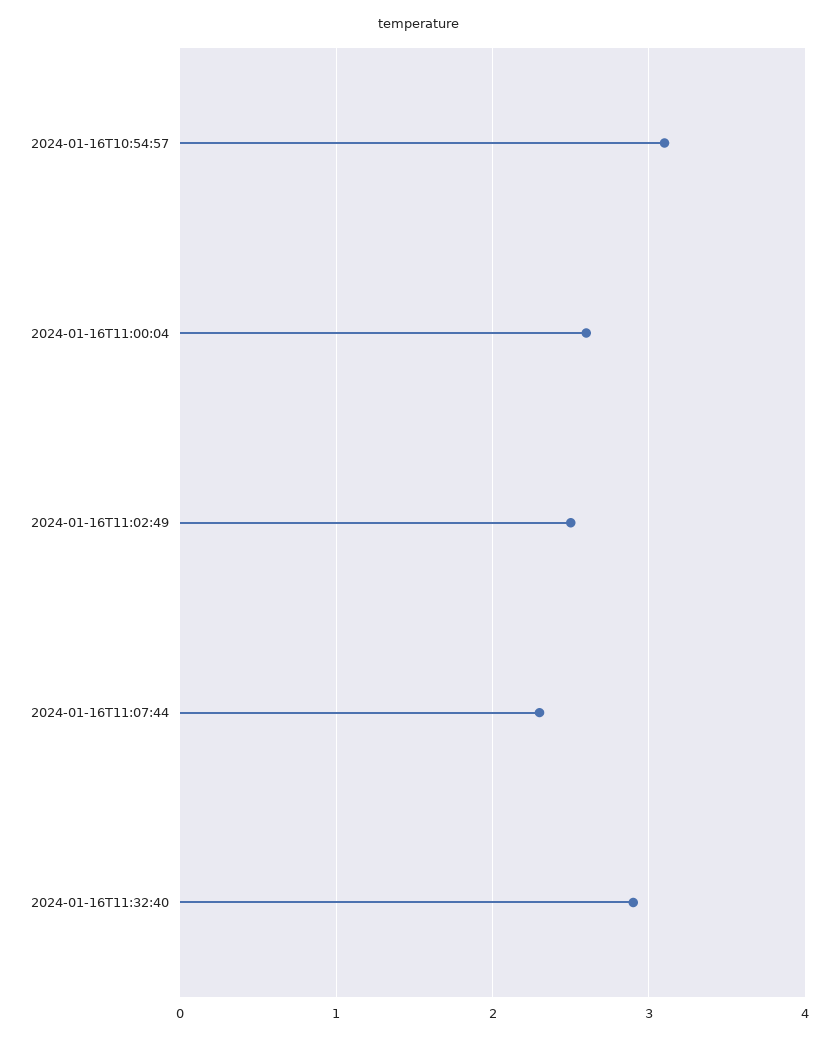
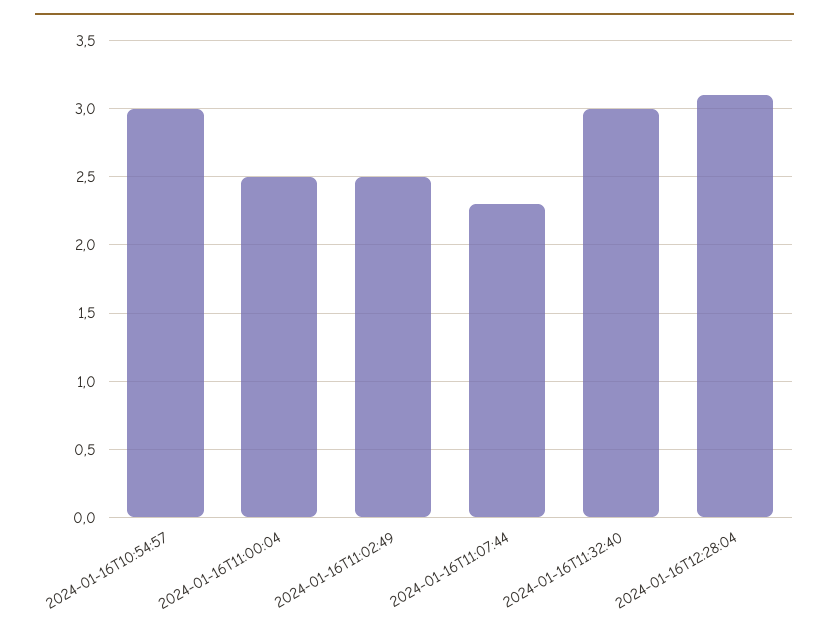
2024-01-16T10:54:57: 3.1 -> 3
2024-01-16T11:00:04: 2.6 -> 2.5
2024-01-16T11:32:40: 2.9 -> 3
2024-01-16T12:28:04: none -> 3.1

